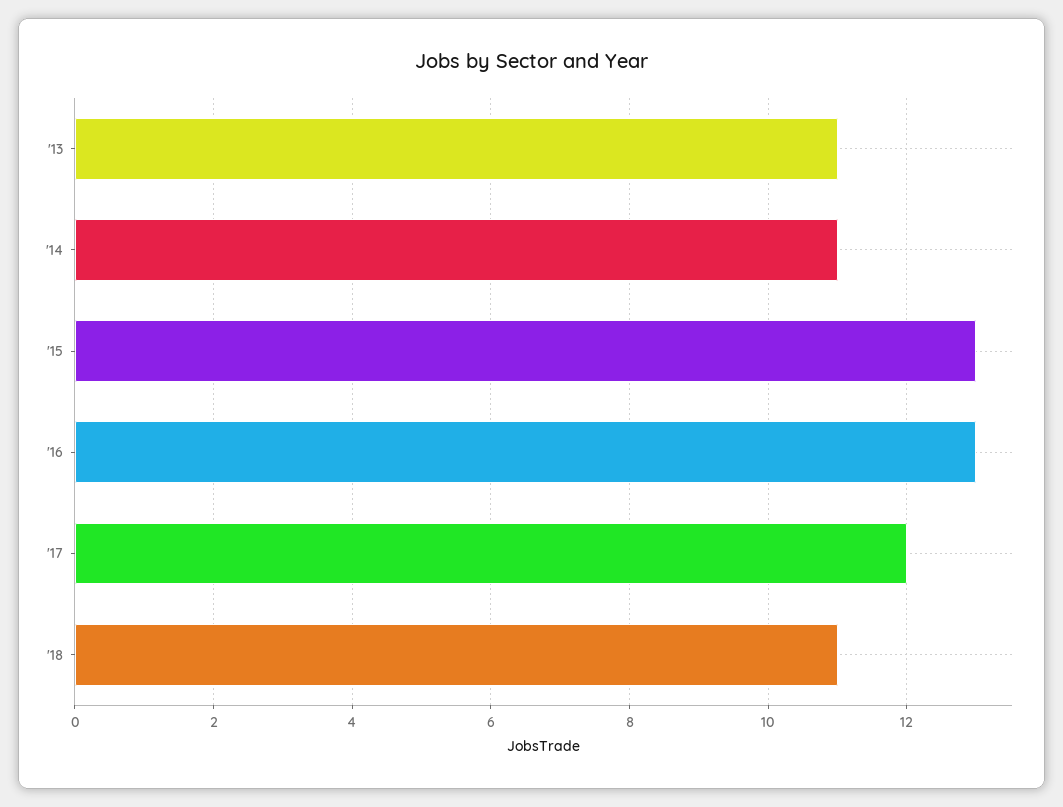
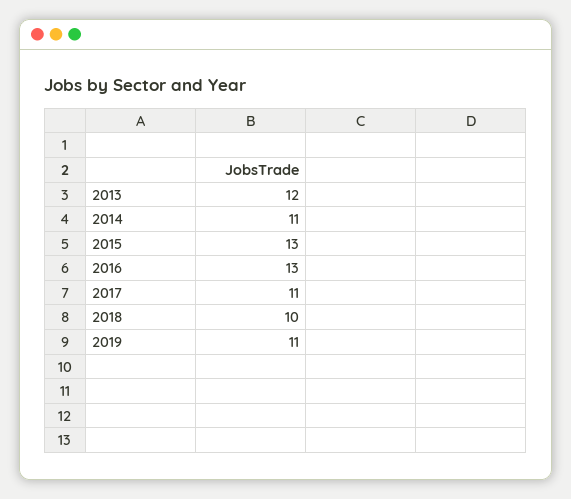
'13: 11 -> 12
'17: 12 -> 11
'18: 11 -> 10
2019: none -> 11

